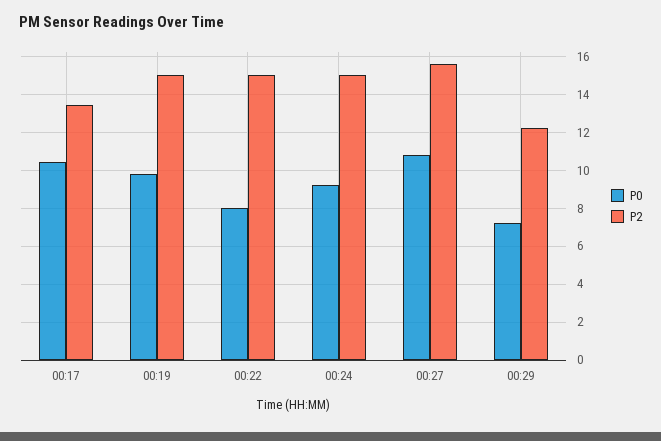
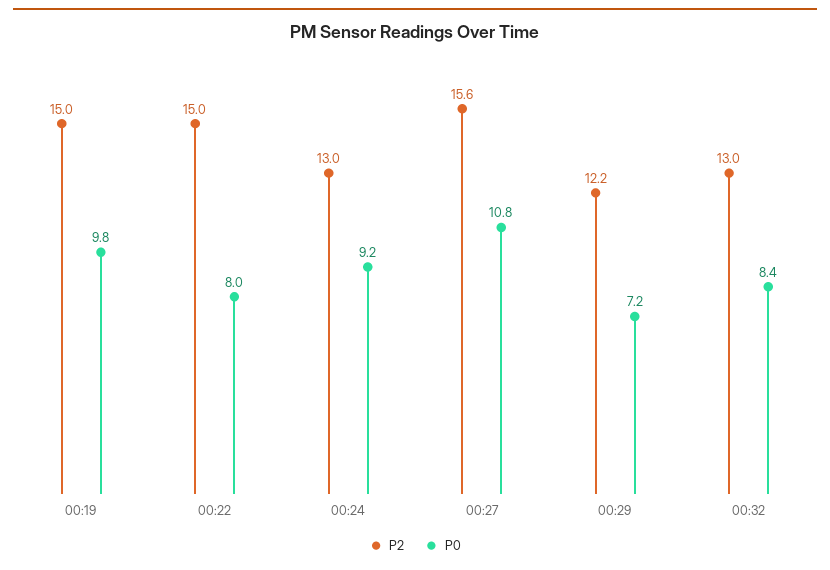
P0, 00:17: 10.5 -> none
P2, 00:17: 13.5 -> none
P2, 00:24: 15 -> 13
P2, 00:32: none -> 13
P0, 00:32: none -> 8.4

